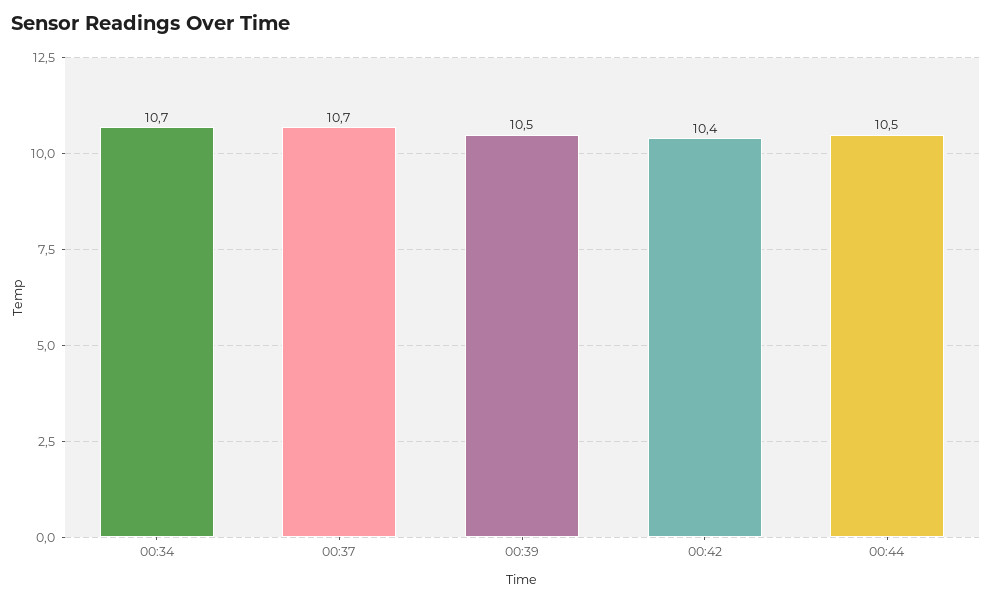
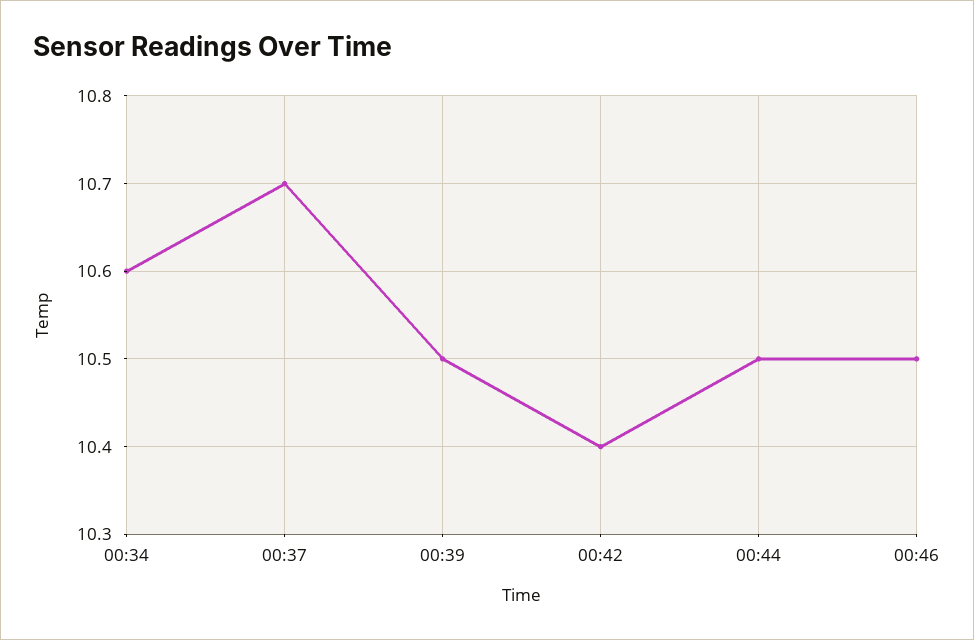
00:34: 10.7 -> 10.6
00:46: none -> 10.5

